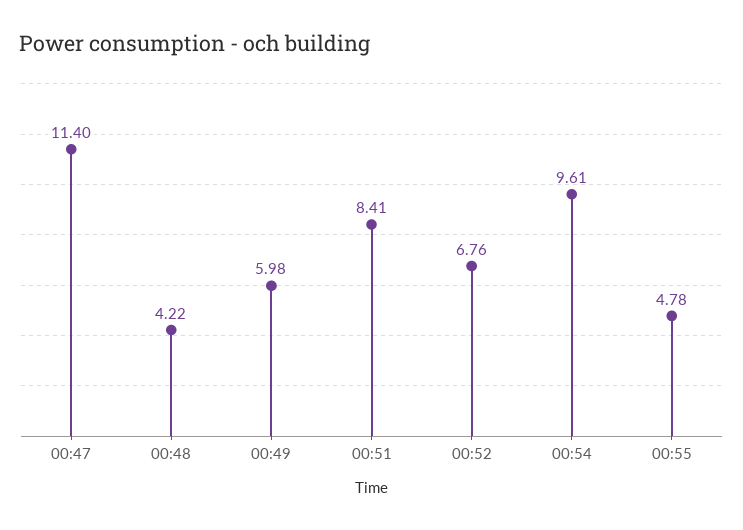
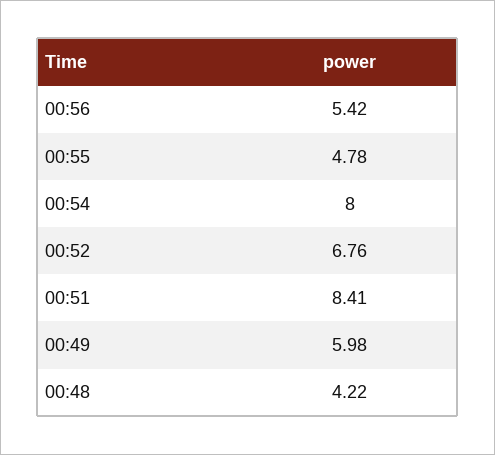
00:47: 11.4 -> none
00:54: 9.61 -> 8
00:56: none -> 5.42

